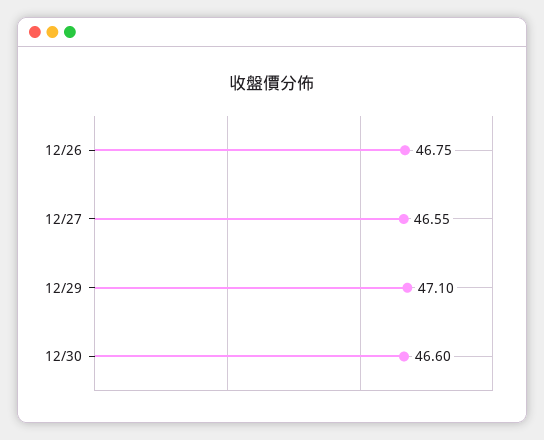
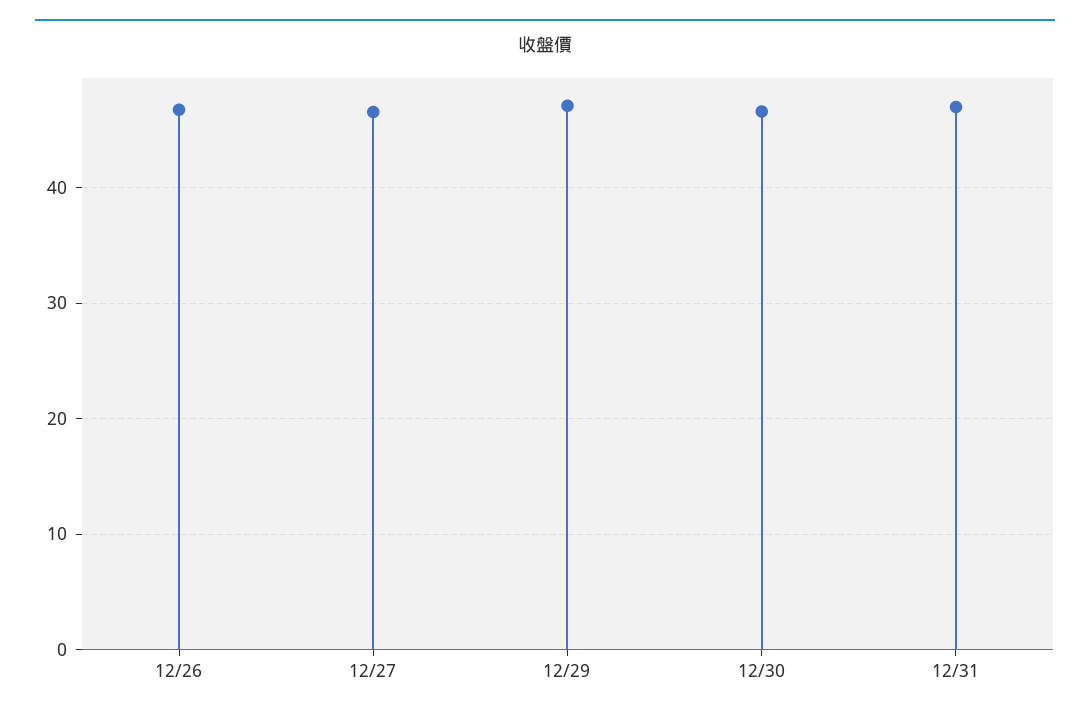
12/31: none -> 47

